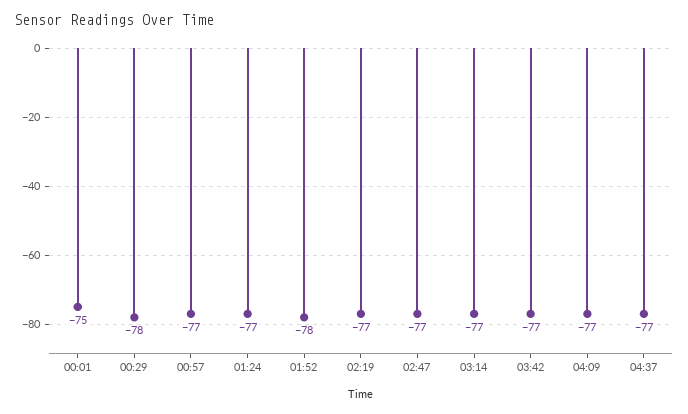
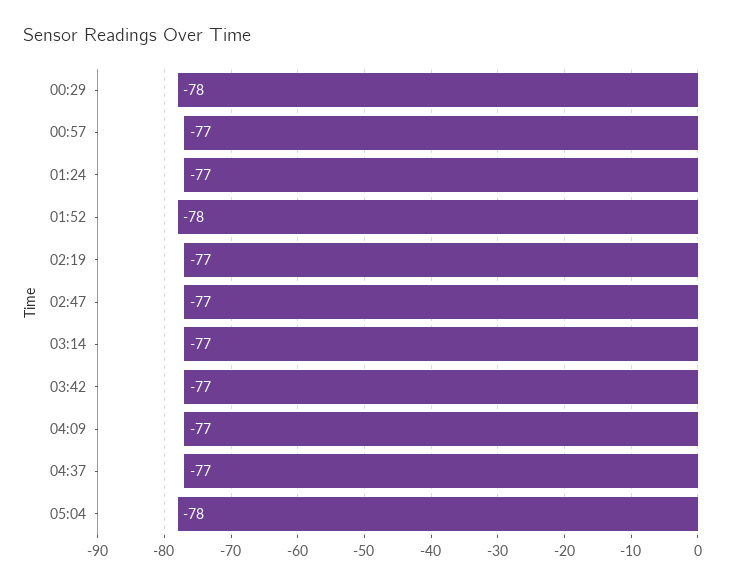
00:01: -75 -> none
05:04: none -> -78

